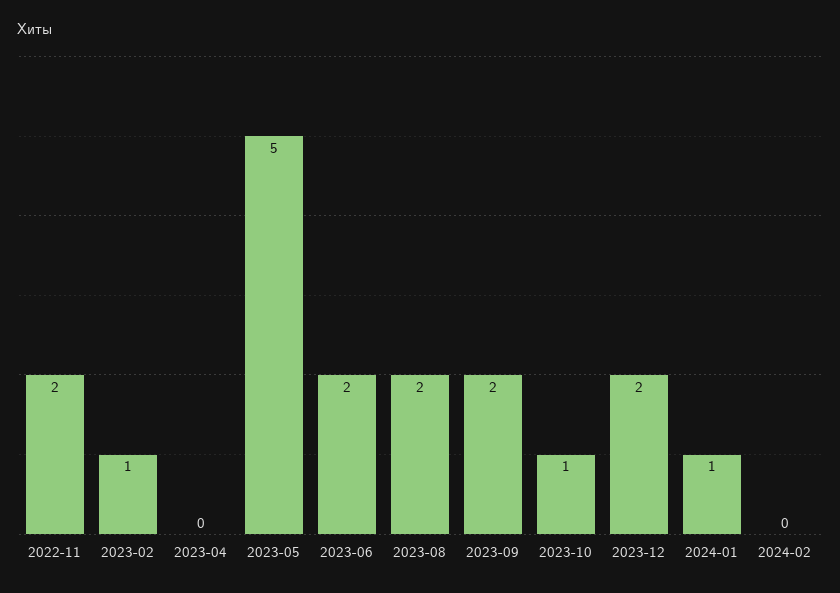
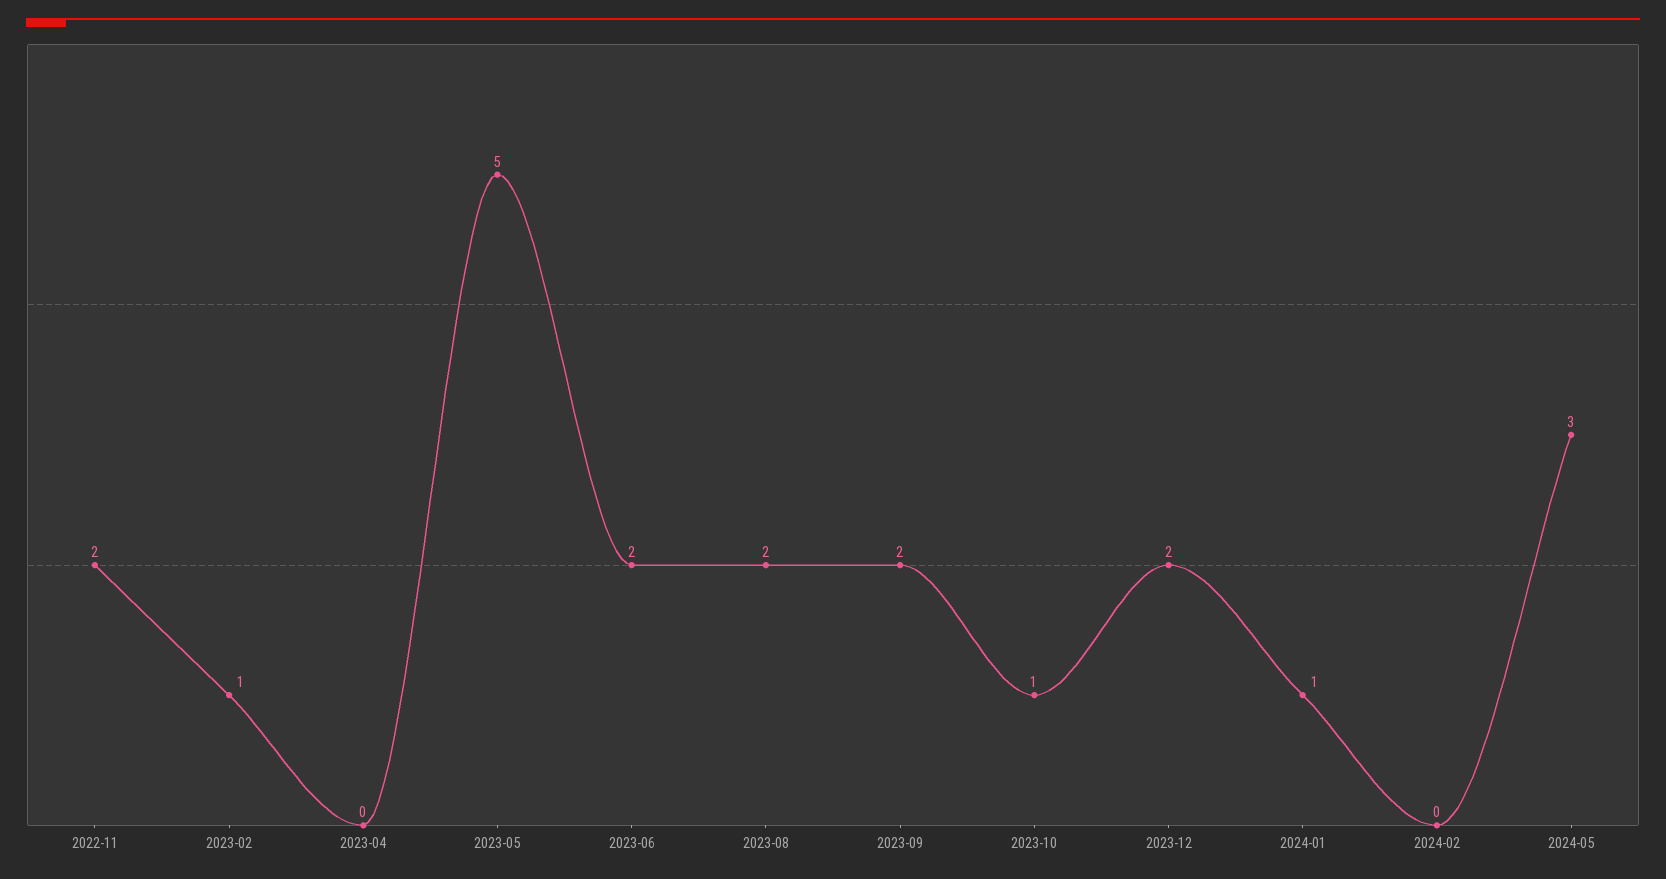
2024-05: none -> 3

